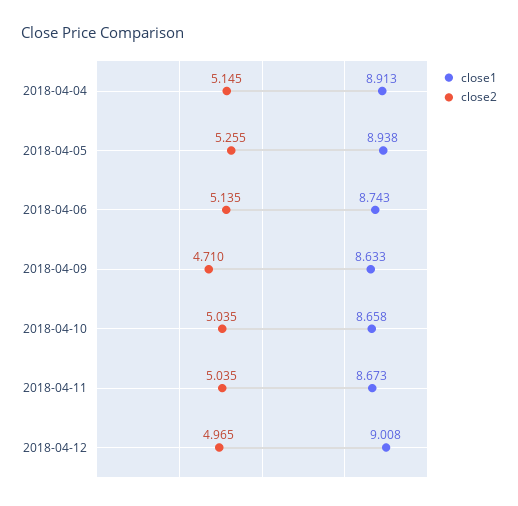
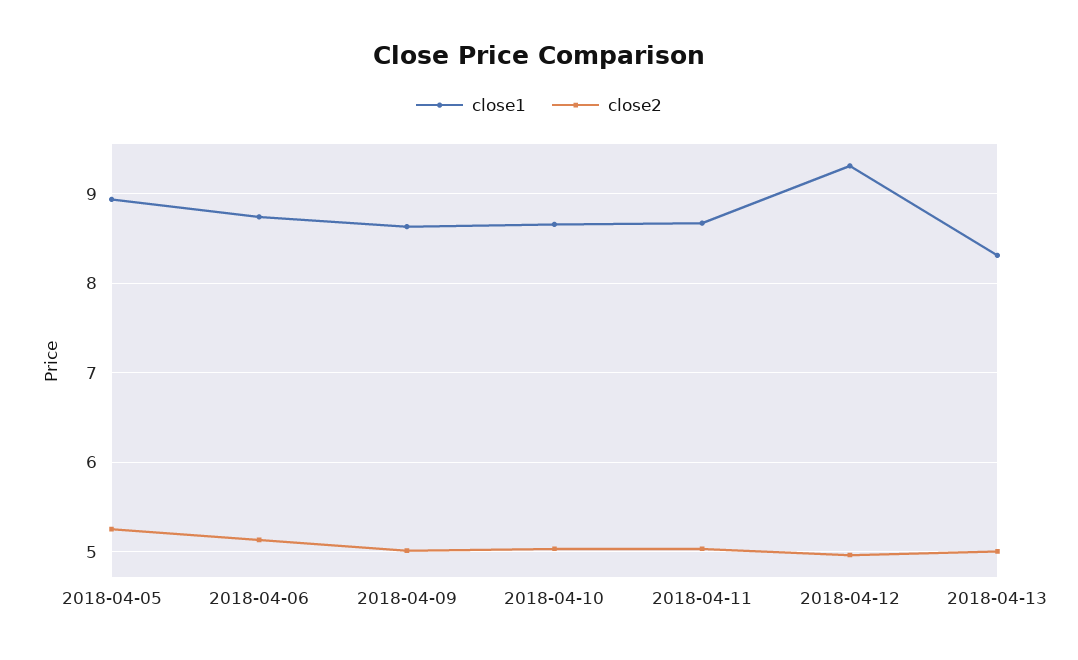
close1, 2018-04-04: 8.913 -> none
close2, 2018-04-04: 5.145 -> none
close2, 2018-04-09: 4.71 -> 5
close1, 2018-04-12: 9.008 -> 9.3
close1, 2018-04-13: none -> 8.3
close2, 2018-04-13: none -> 5

